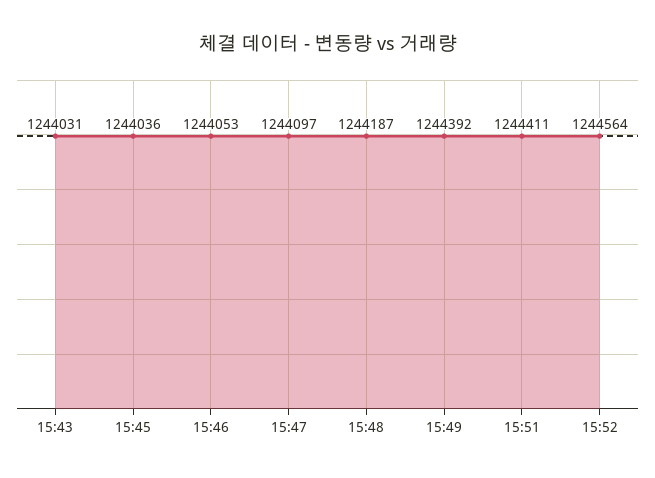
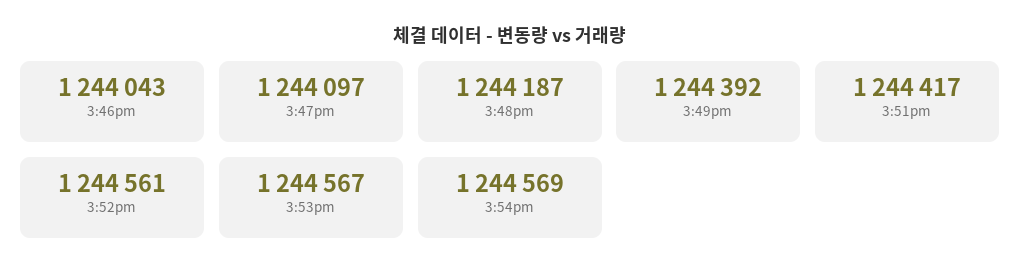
15:43: 1244031 -> none
15:45: 1244036 -> none
15:46: 1244053 -> 1244043
15:51: 1244411 -> 1244417
15:52: 1244564 -> 1244561
3:53pm: none -> 1244567
3:54pm: none -> 1244569

